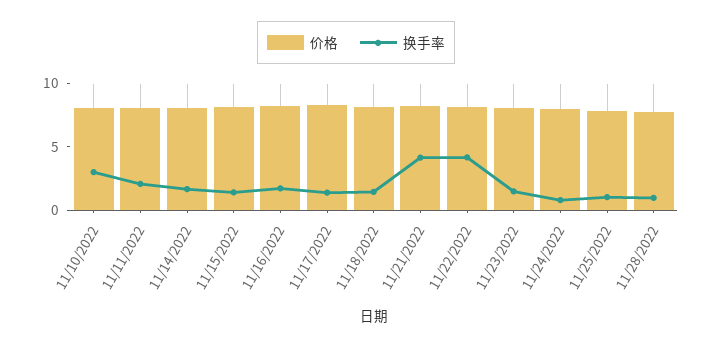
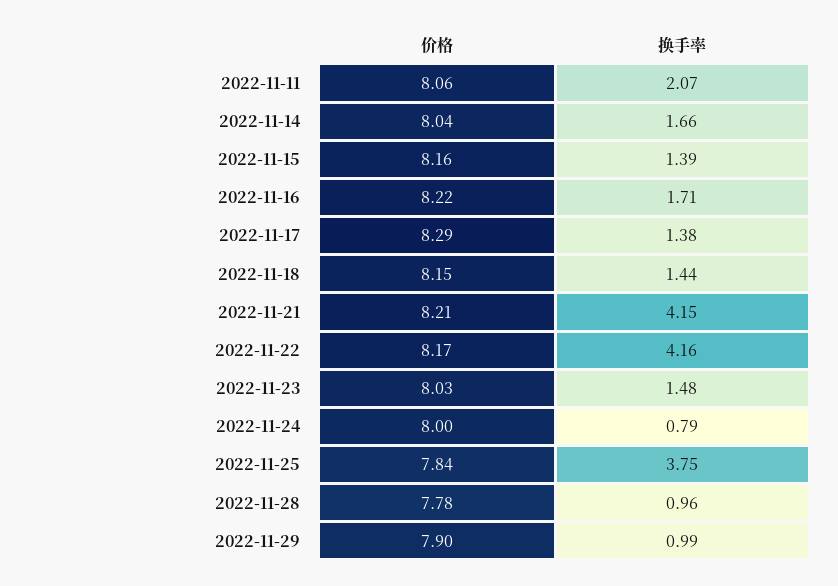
价格, 11/10/2022: 8 -> none
换手率, 11/10/2022: 3 -> none
换手率, 11/25/2022: 1 -> 3.75
价格, 2022-11-29: none -> 7.9
换手率, 2022-11-29: none -> 0.99

